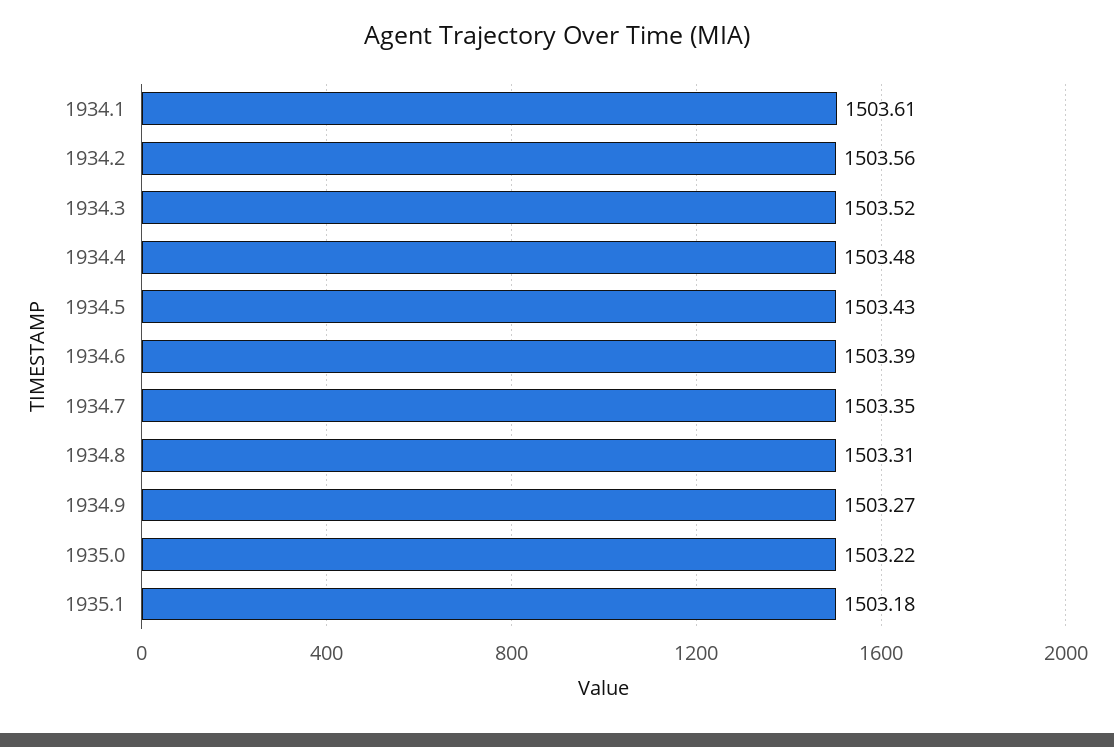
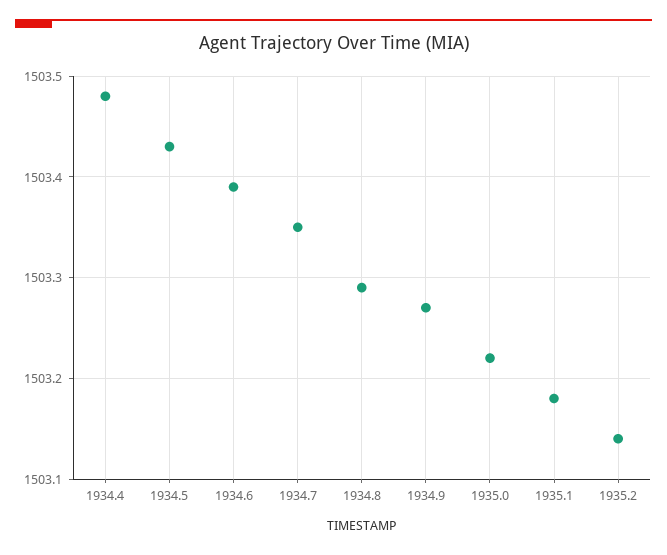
1934.1: 1503.61 -> none
1934.2: 1503.56 -> none
1934.3: 1503.52 -> none
1934.8: 1503.31 -> 1503.29
1935.2: none -> 1503.14

